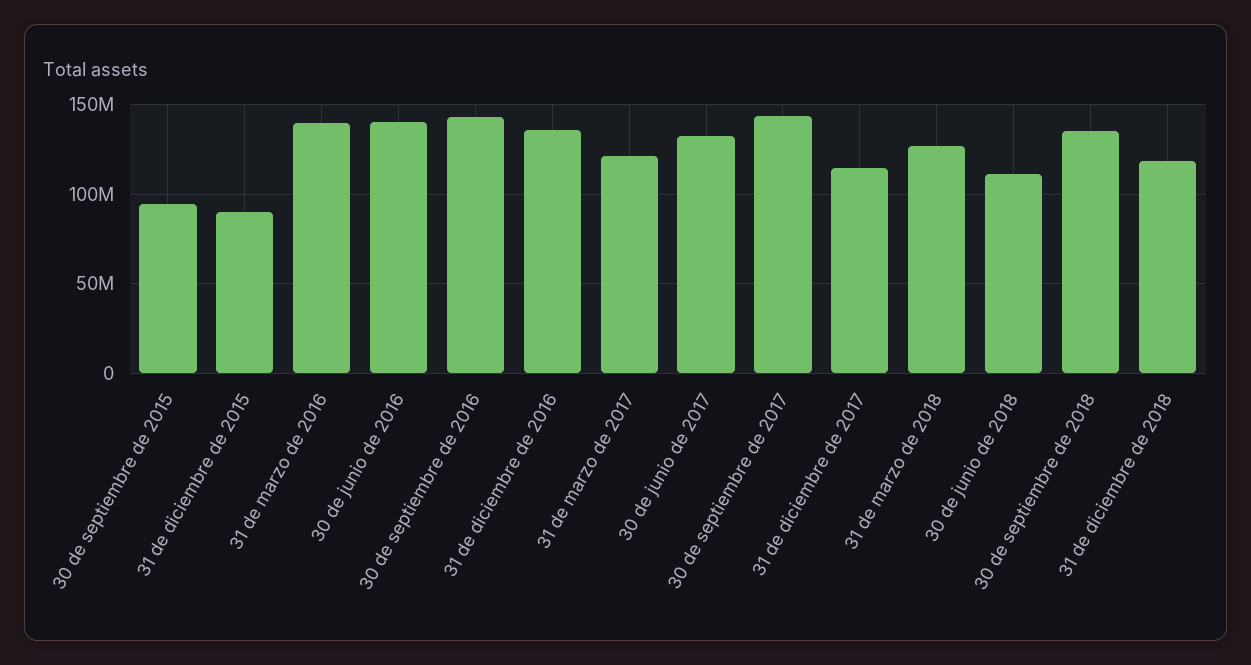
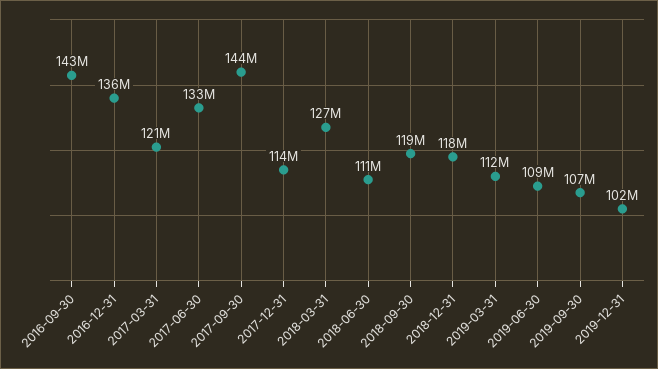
30 de septiembre de 2015: 95000000 -> none
31 de diciembre de 2015: 90000000 -> none
31 de marzo de 2016: 140000000 -> none
30 de junio de 2016: 140000000 -> none
30 de septiembre de 2018: 135000000 -> 119000000
2019-03-31: none -> 112000000
2019-06-30: none -> 109000000
2019-09-30: none -> 107000000
2019-12-31: none -> 102000000

